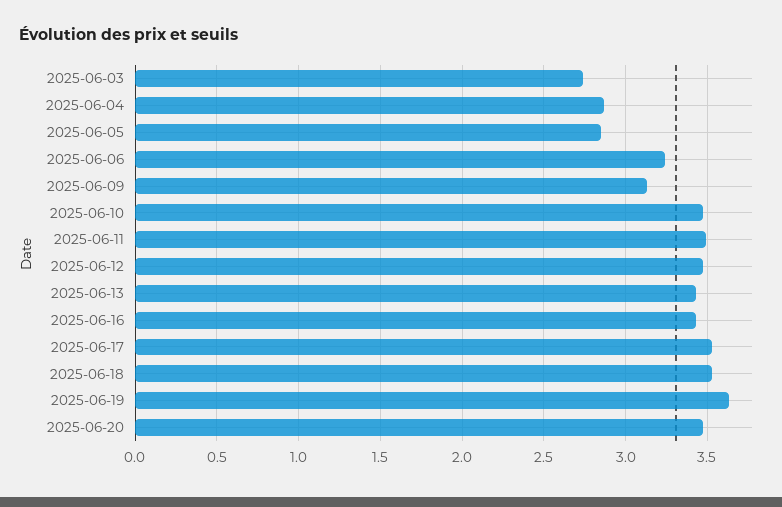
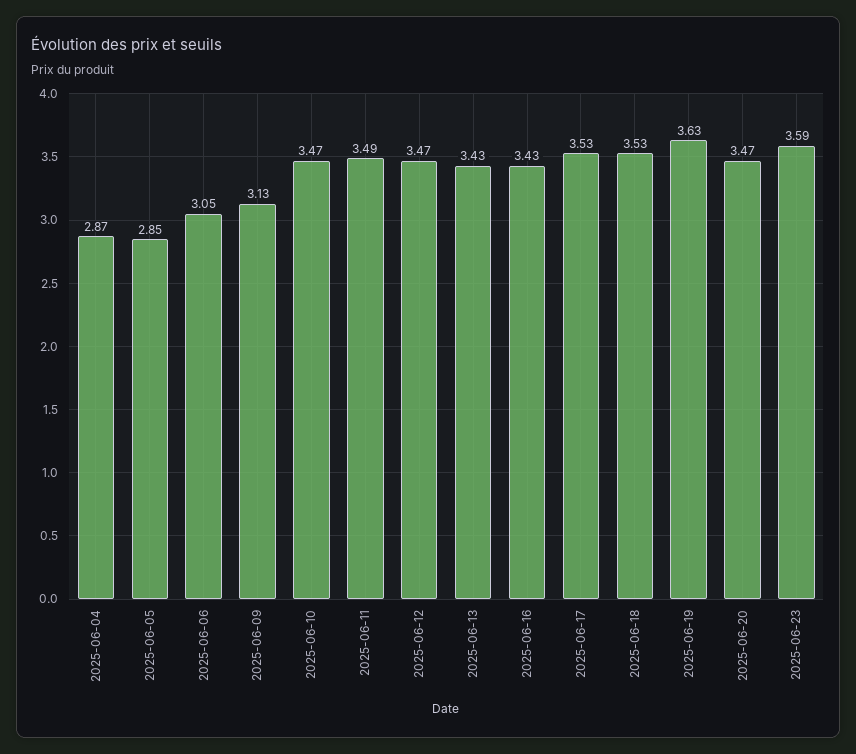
2025-06-03: 2.75 -> none
2025-06-06: 3.25 -> 3.05
2025-06-23: none -> 3.59

